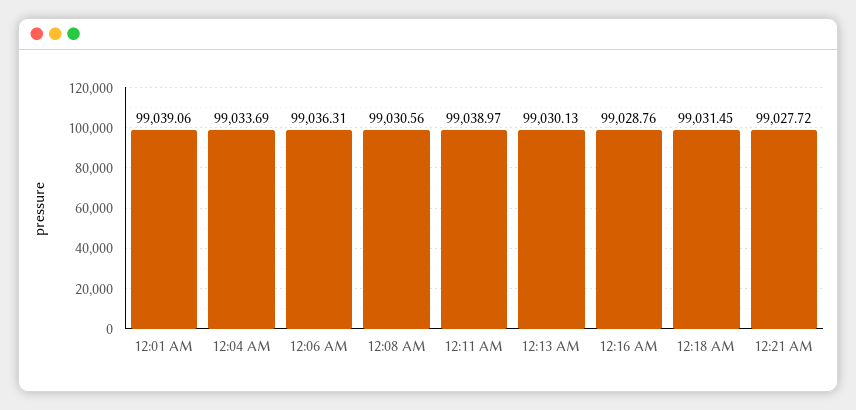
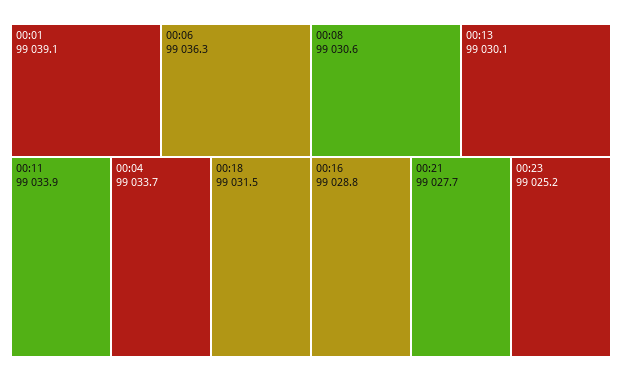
12:11 AM: 99038.97 -> 99033.9
00:23: none -> 99025.2

